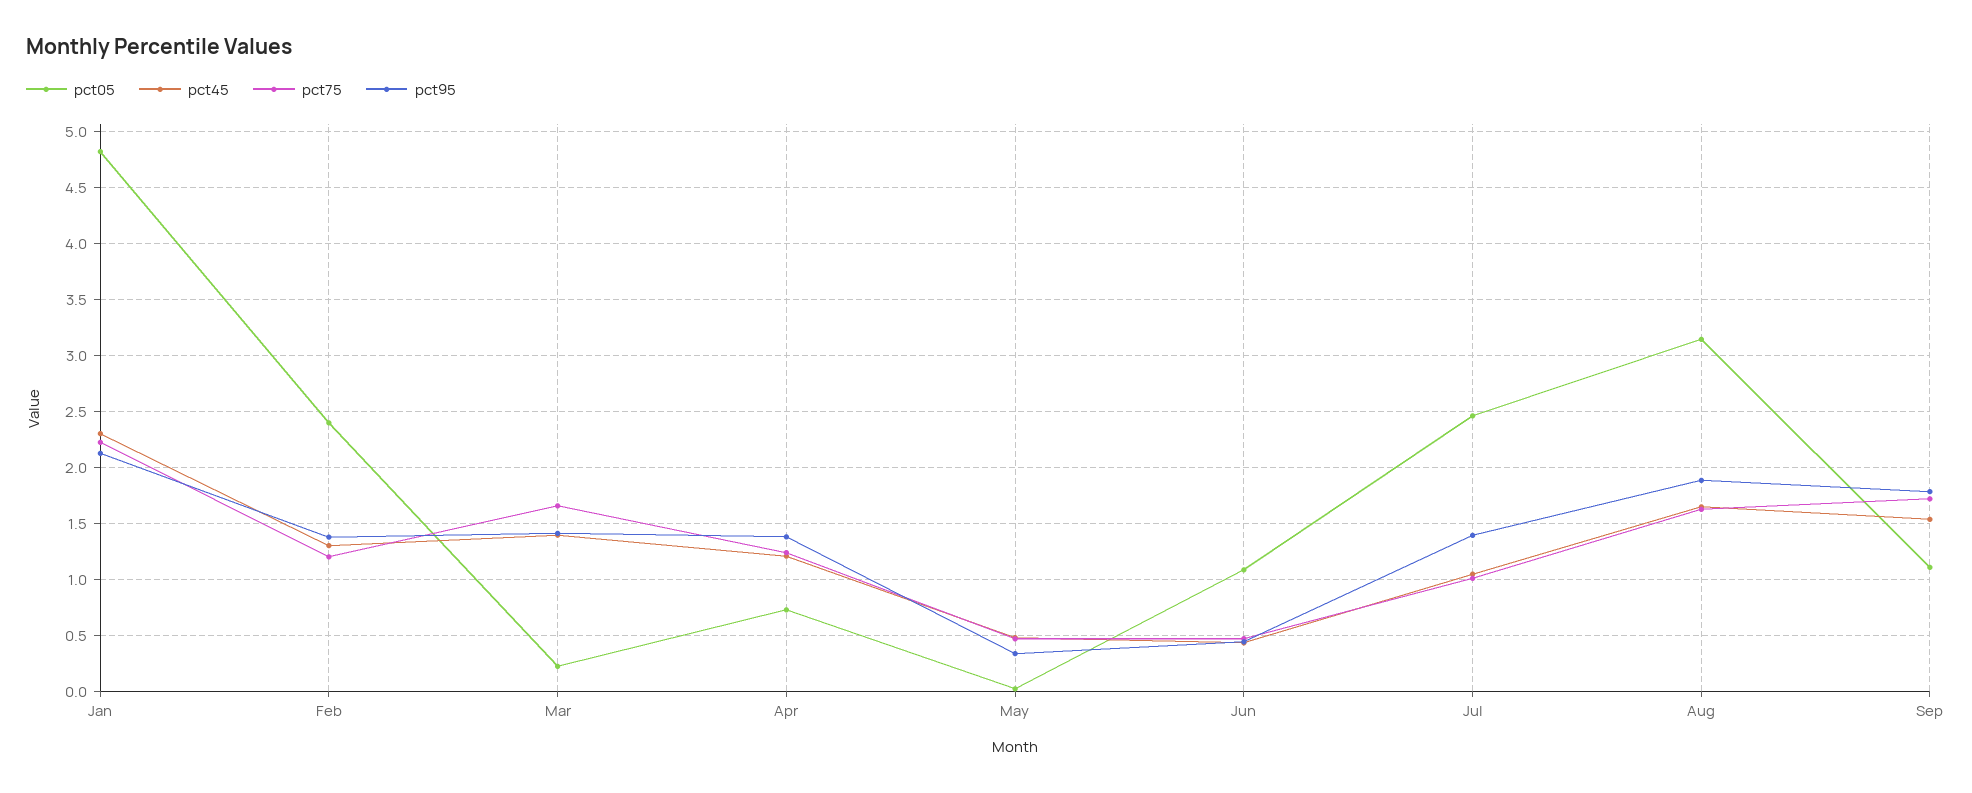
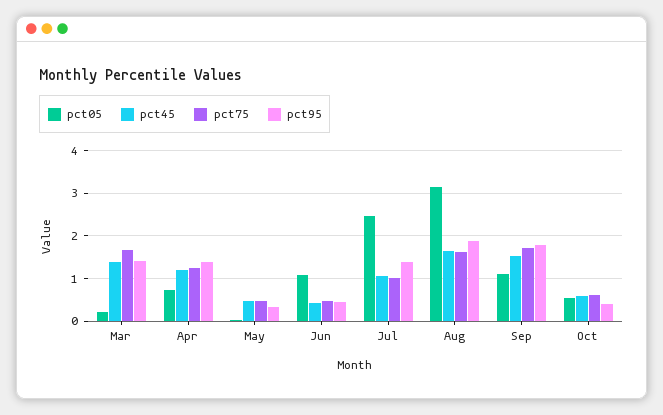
pct05, Jan: 4.8 -> none
pct45, Jan: 2.3 -> none
pct75, Jan: 2.2 -> none
pct95, Jan: 2.1 -> none
pct05, Feb: 2.4 -> none
pct45, Feb: 1.3 -> none
pct75, Feb: 1.2 -> none
pct95, Feb: 1.4 -> none
pct05, Oct: none -> 0.6
pct45, Oct: none -> 0.6
pct75, Oct: none -> 0.6
pct95, Oct: none -> 0.4

